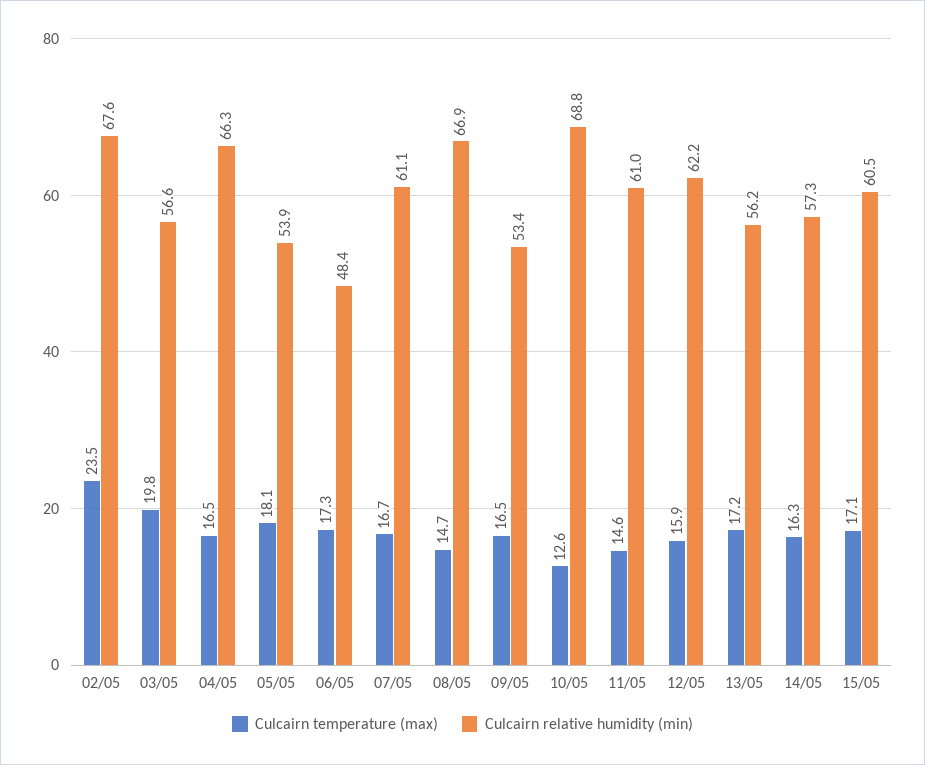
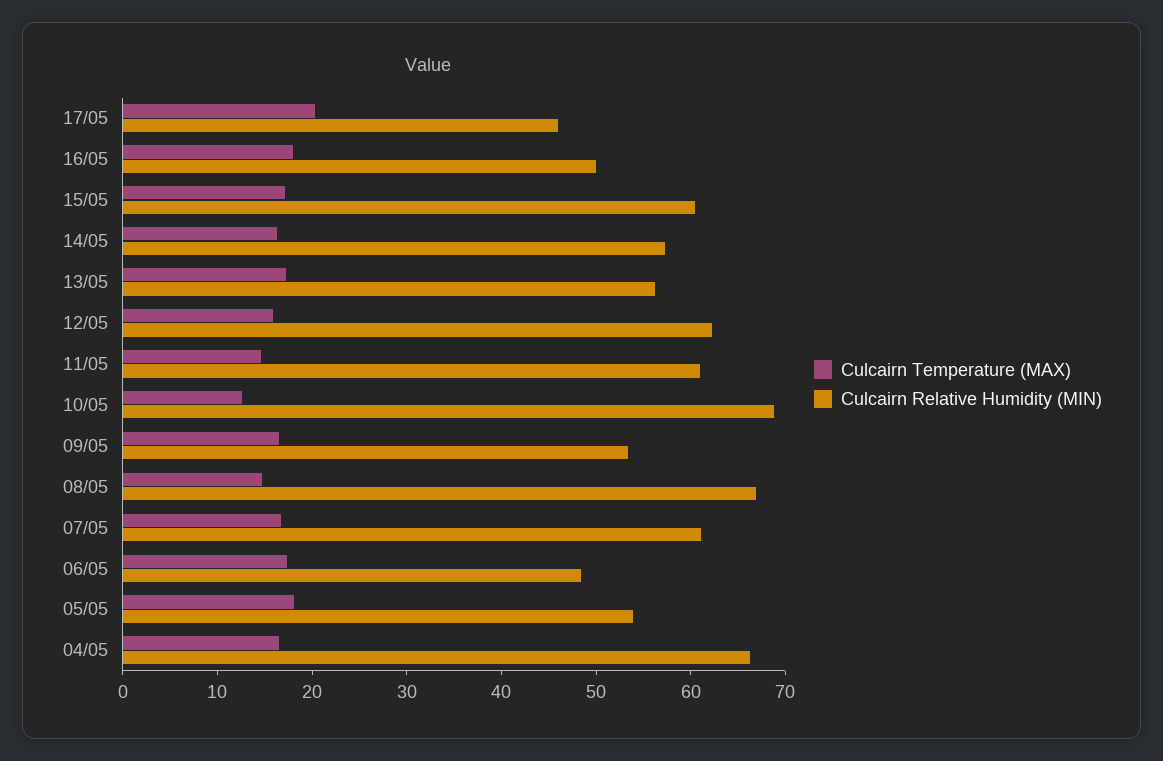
Culcairn temperature (max), 02/05: 23.5 -> none
Culcairn relative humidity (min), 02/05: 67.6 -> none
Culcairn temperature (max), 03/05: 19.8 -> none
Culcairn relative humidity (min), 03/05: 56.6 -> none
Culcairn temperature (max), 17/05: none -> 20
Culcairn relative humidity (min), 17/05: none -> 46
Culcairn temperature (max), 16/05: none -> 18
Culcairn relative humidity (min), 16/05: none -> 50

